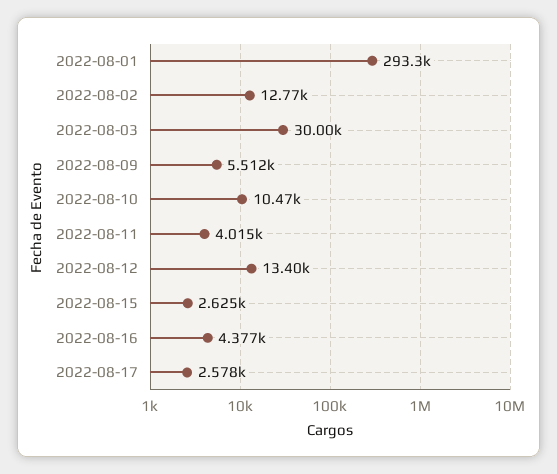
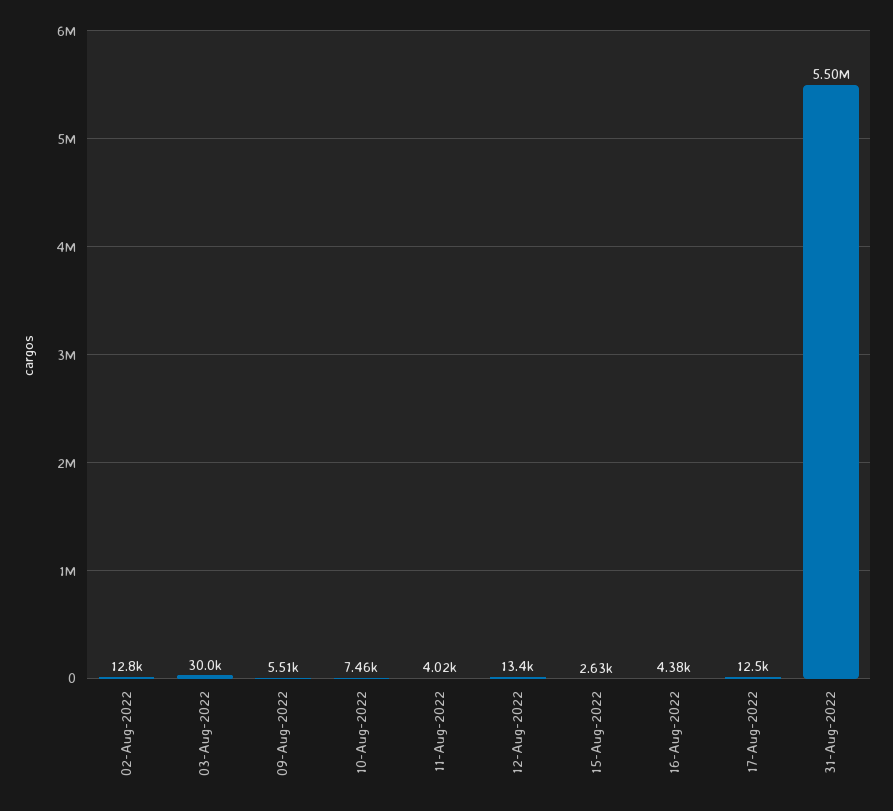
2022-08-01: 293300 -> none
2022-08-10: 10470 -> 7460
2022-08-17: 2578 -> 12500
31-Aug-2022: none -> 5500000

